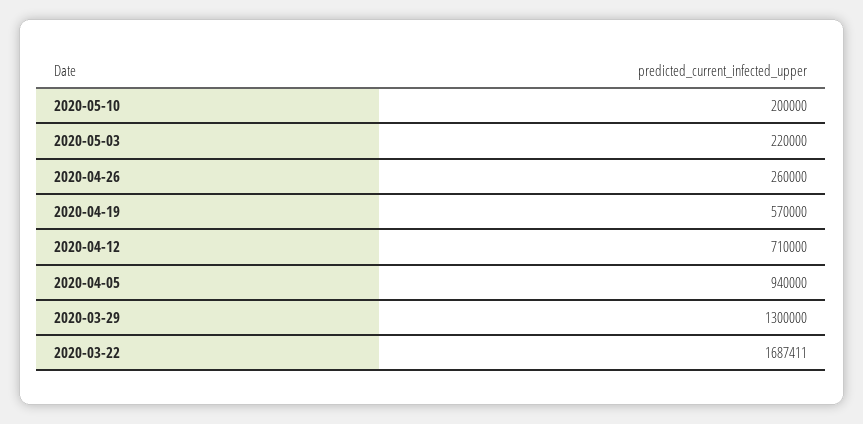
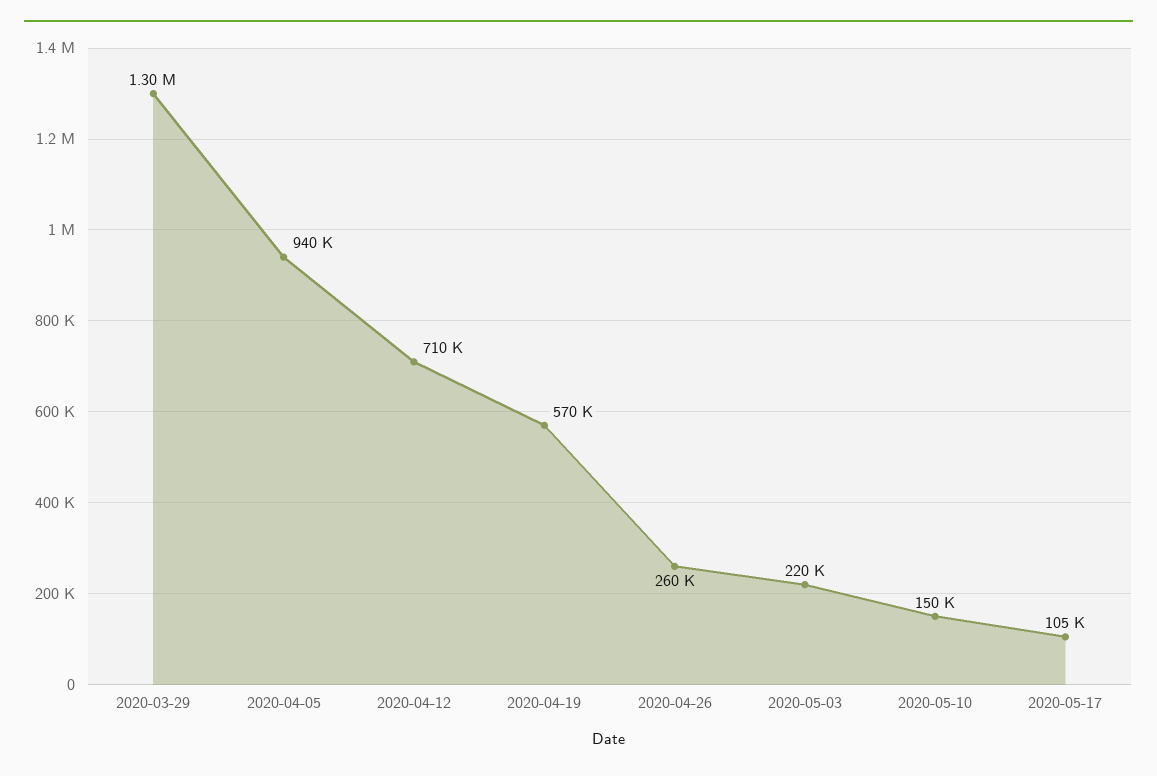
2020-05-10: 200000 -> 150000
2020-03-22: 1687411 -> none
2020-05-17: none -> 105000

